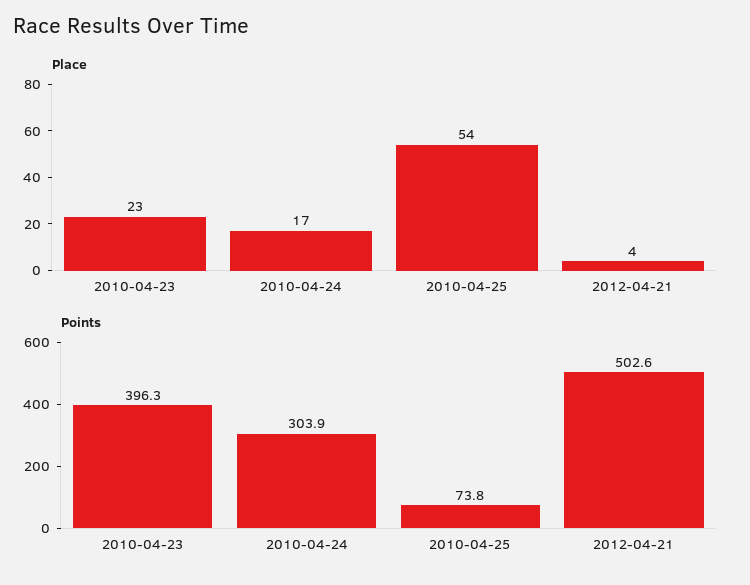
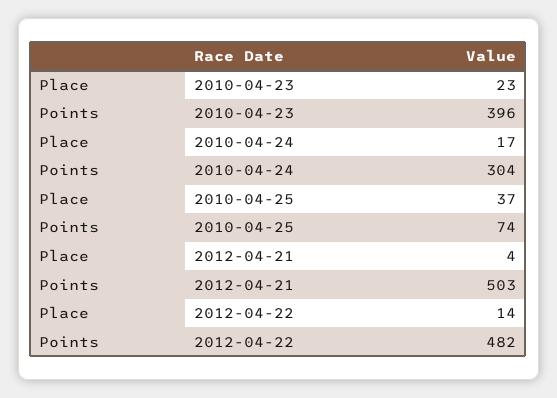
Place, 2010-04-25: 54 -> 37
Place, 2012-04-22: none -> 14
Points, 2012-04-22: none -> 482

